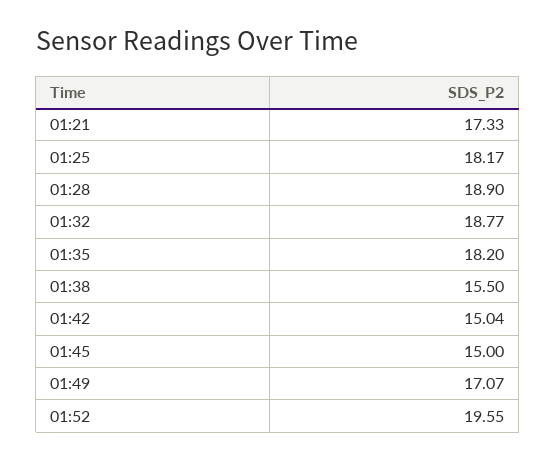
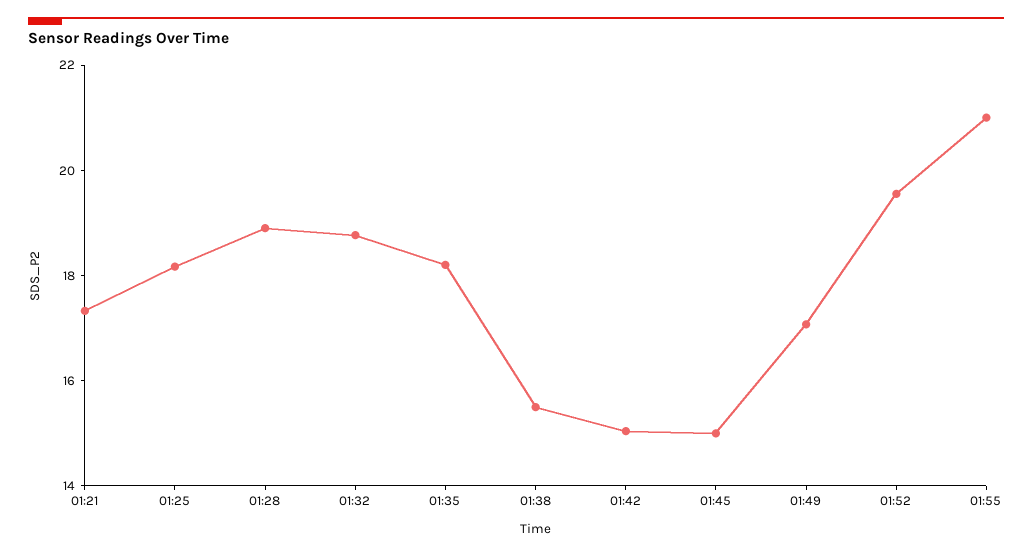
01:55: none -> 21

